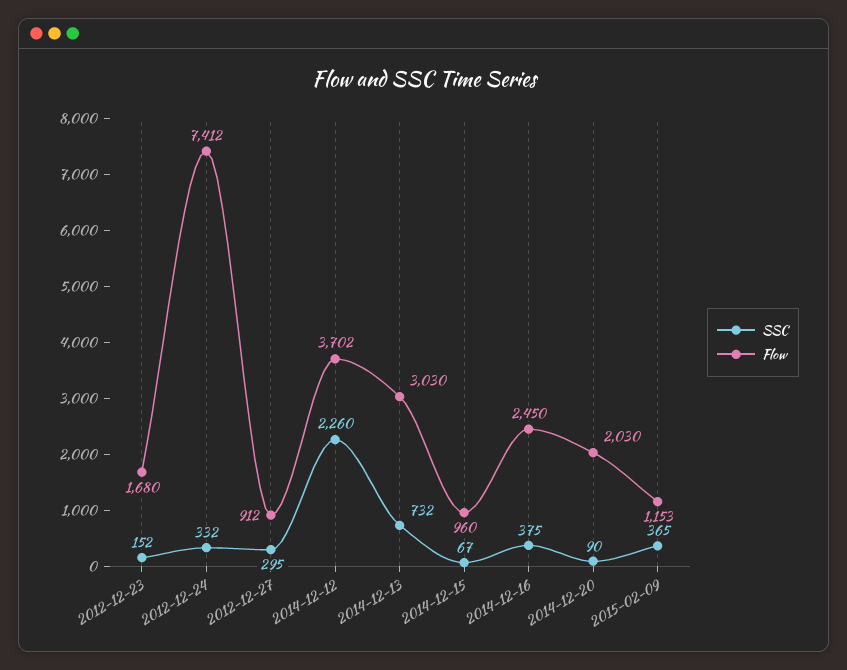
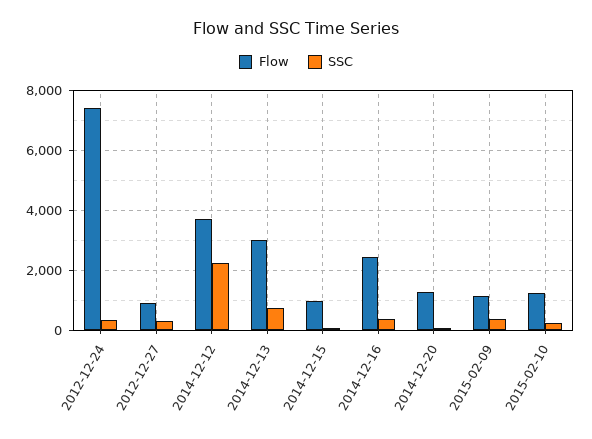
SSC, 2012-12-23: 152 -> none
Flow, 2012-12-23: 1680 -> none
Flow, 2014-12-20: 2030 -> 1250
Flow, 2015-02-10: none -> 1250
SSC, 2015-02-10: none -> 250

